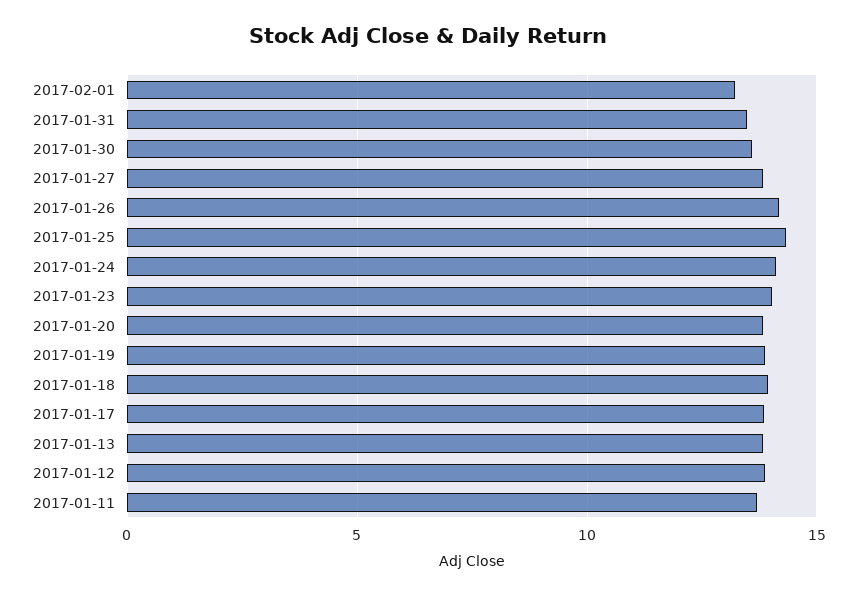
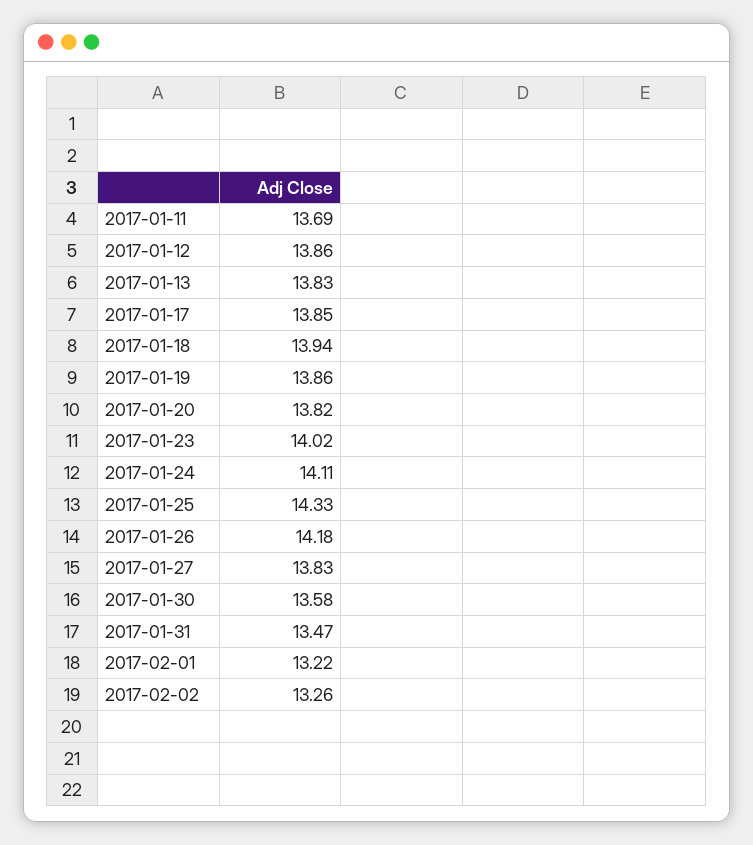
2017-02-02: none -> 13.26

